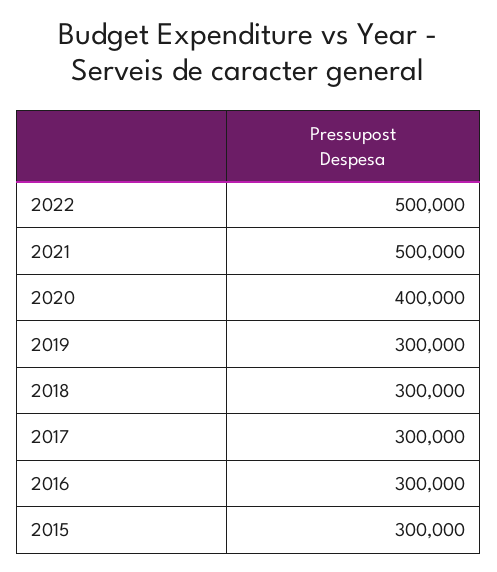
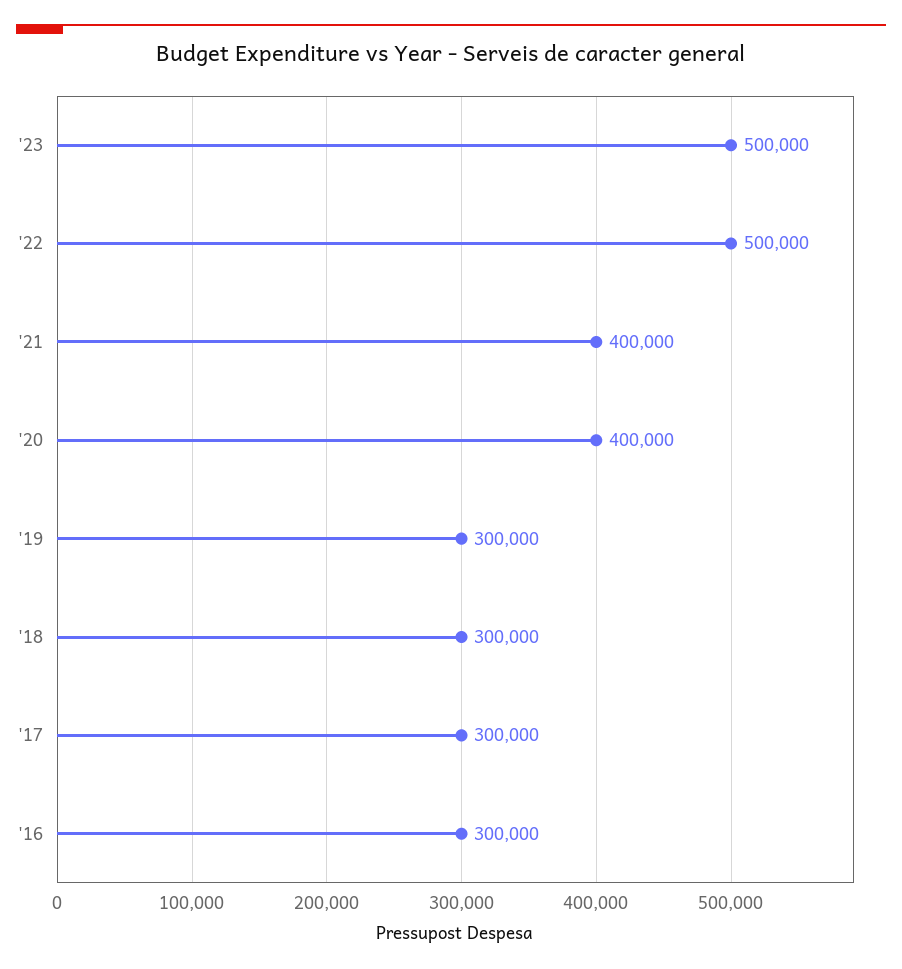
2021: 500000 -> 400000
2015: 300000 -> none
'23: none -> 500000

